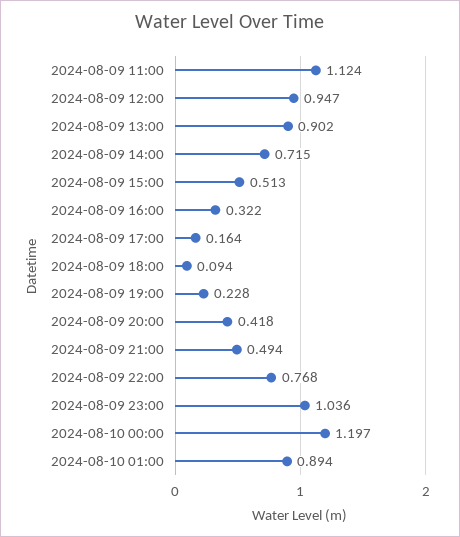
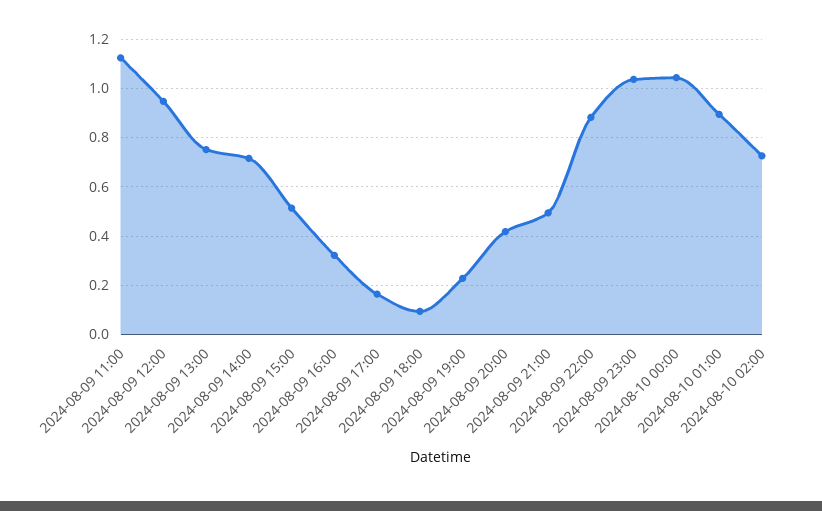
2024-08-09 13:00: 0.902 -> 0.75
2024-08-09 22:00: 0.768 -> 0.875
2024-08-10 00:00: 1.197 -> 1.05
2024-08-10 02:00: none -> 0.725

